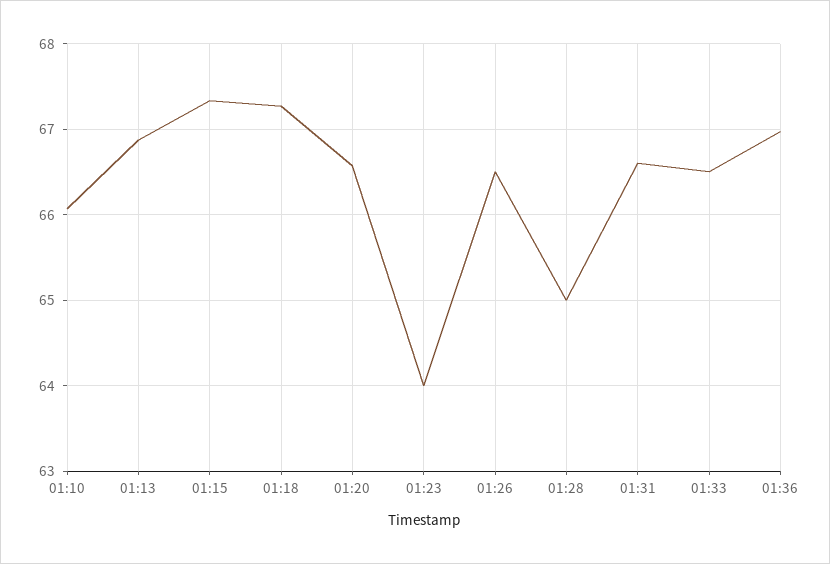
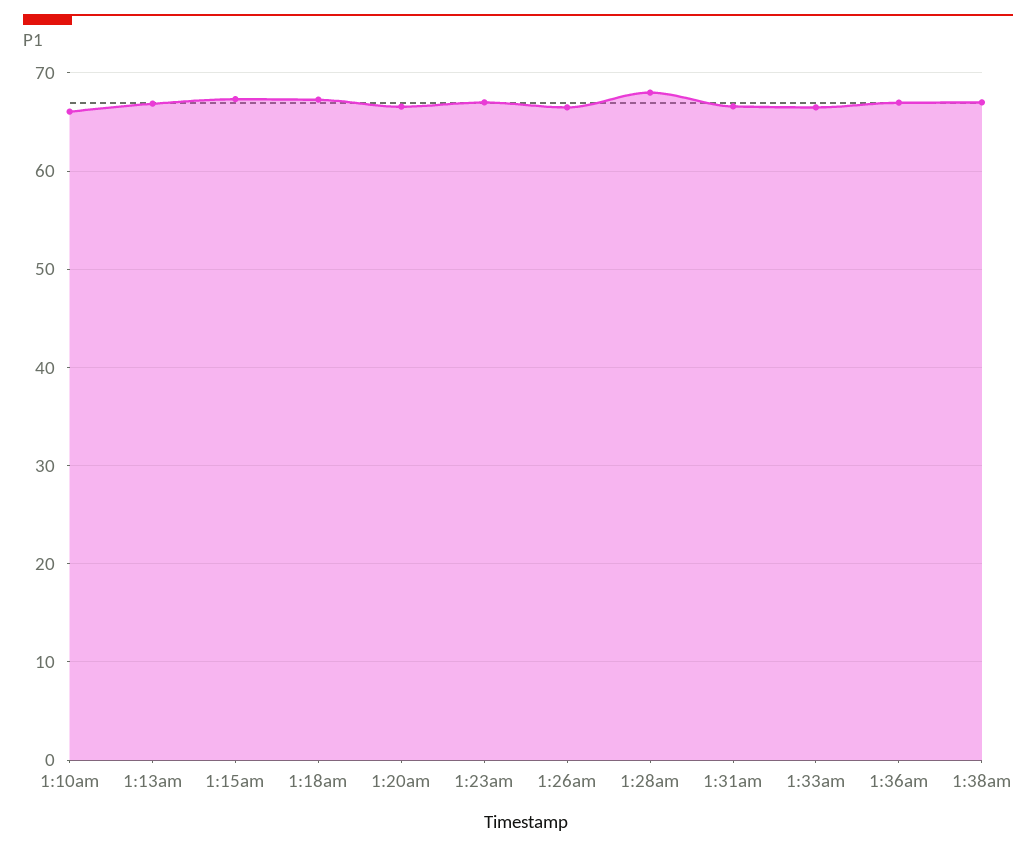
01:23: 64 -> 67
01:28: 65 -> 68
1:38am: none -> 67

